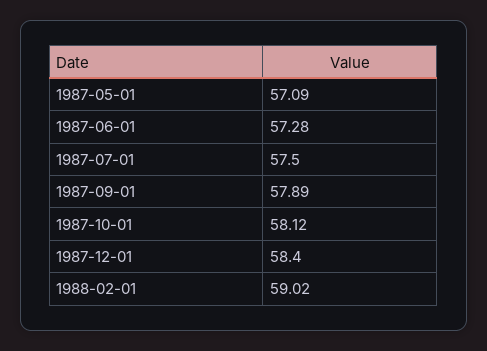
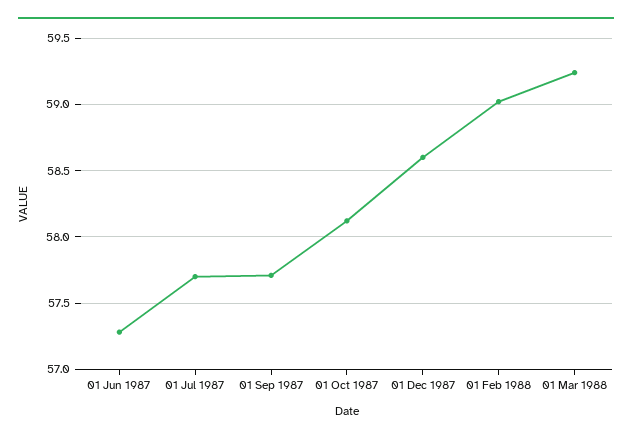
1987-05-01: 57.09 -> none
1987-07-01: 57.5 -> 57.7
1987-09-01: 57.89 -> 57.7
1987-12-01: 58.4 -> 58.6
01 Mar 1988: none -> 59.25

